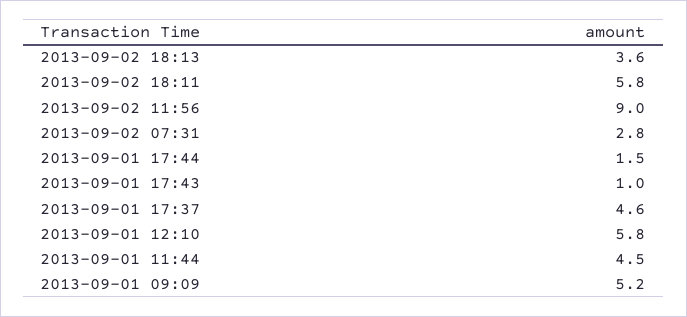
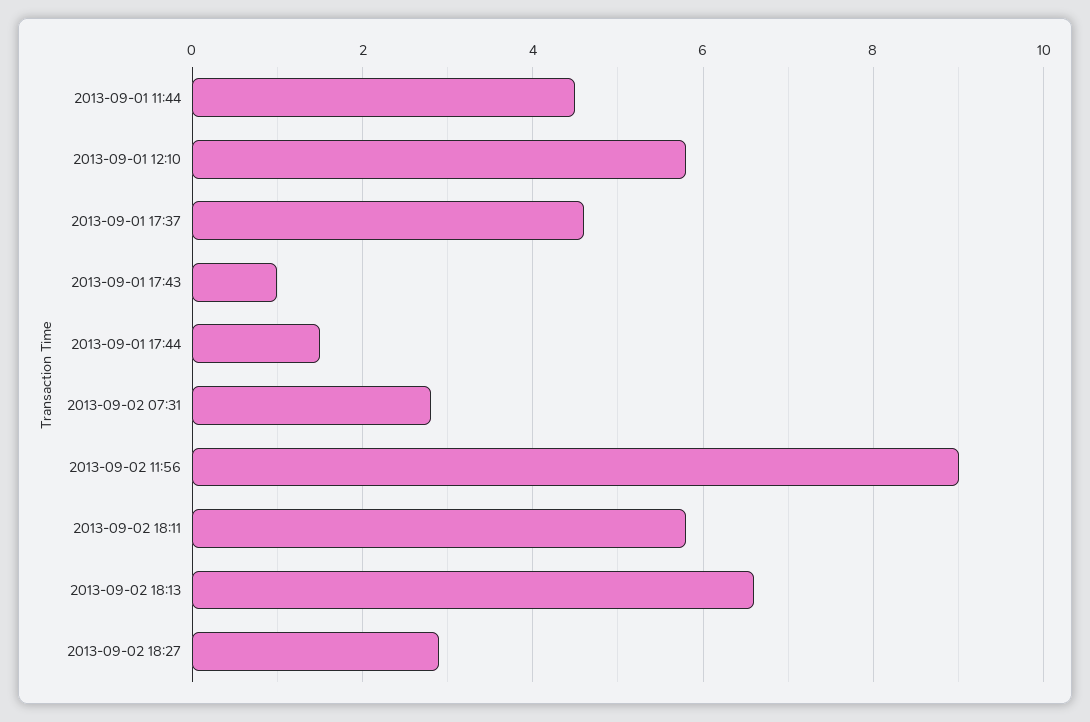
2013-09-02 18:13: 3.6 -> 6.5
2013-09-01 09:09: 5.2 -> none
2013-09-02 18:27: none -> 3

